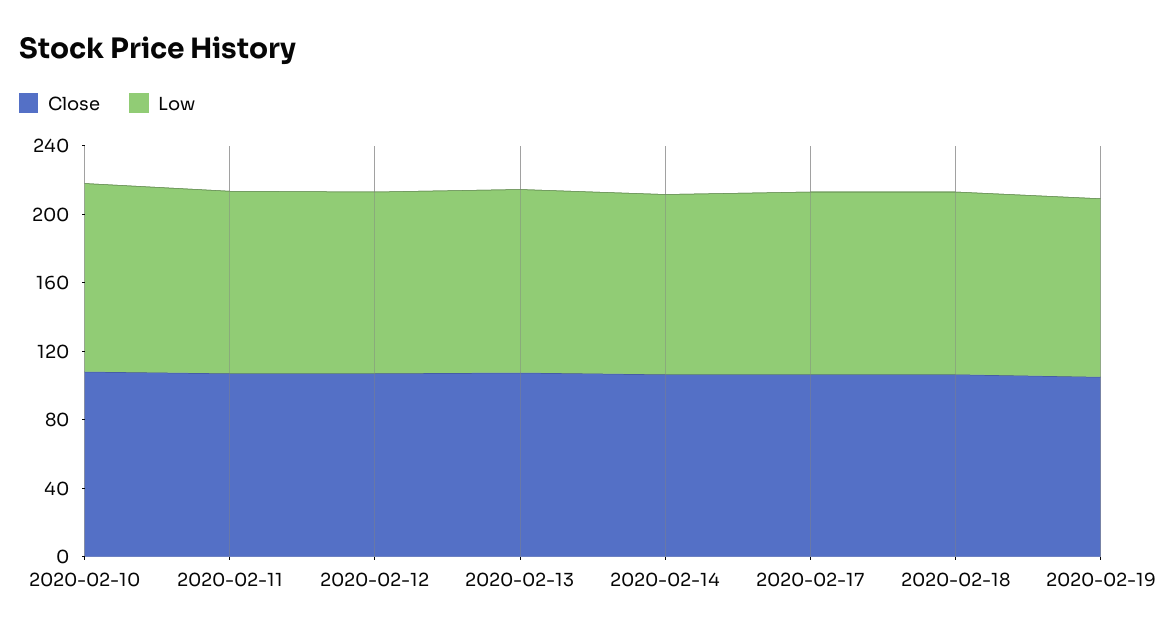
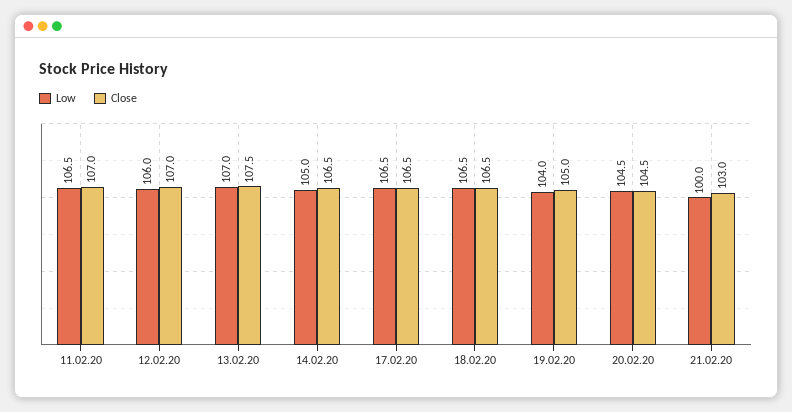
Close, 2020-02-10: 110 -> none
Low, 2020-02-10: 110 -> none
Low, 20.02.20: none -> 104.5
Close, 20.02.20: none -> 104.5
Low, 21.02.20: none -> 100
Close, 21.02.20: none -> 103

